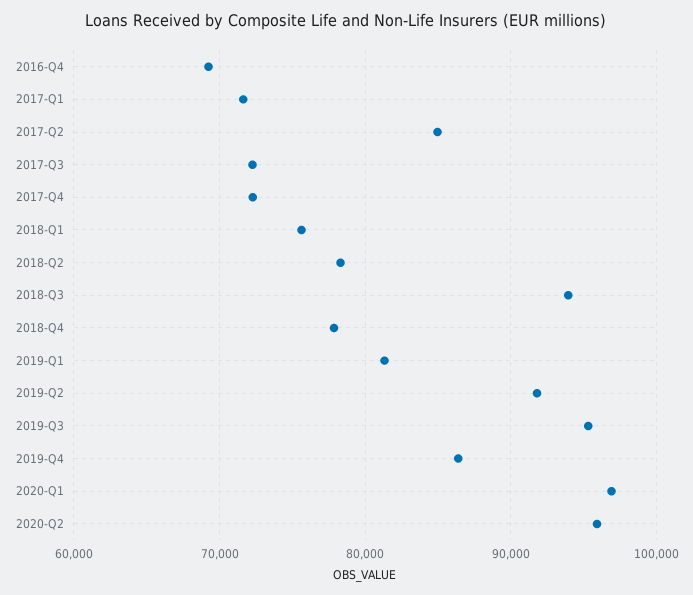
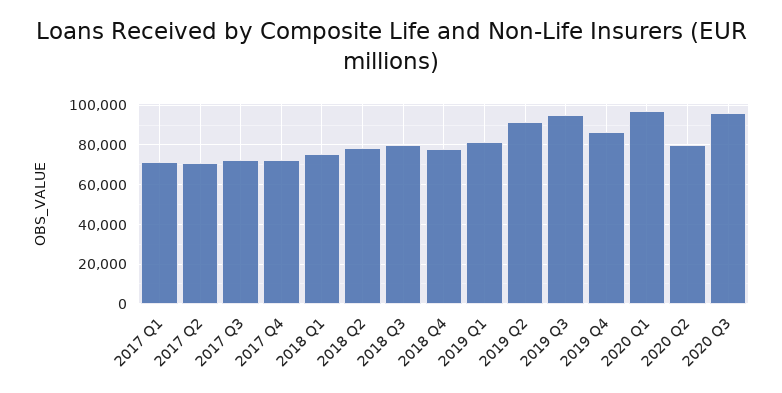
2016-Q4: 69000 -> none
2017-Q2: 85000 -> 70000
2018-Q3: 94000 -> 80000
2020-Q2: 96000 -> 80000
2020 Q3: none -> 95000

